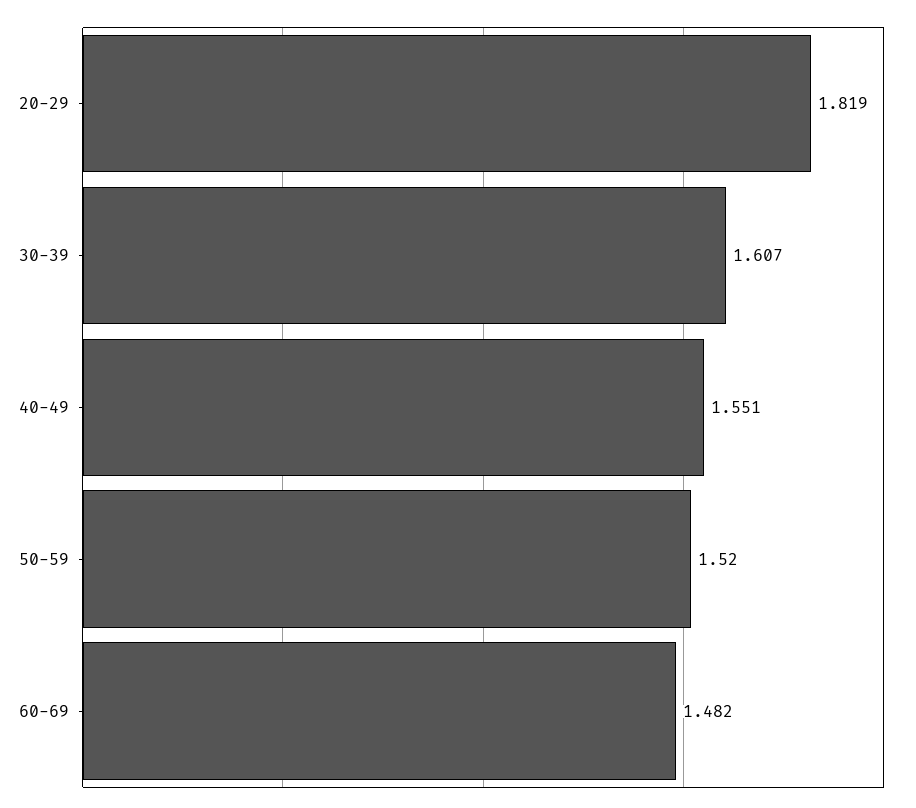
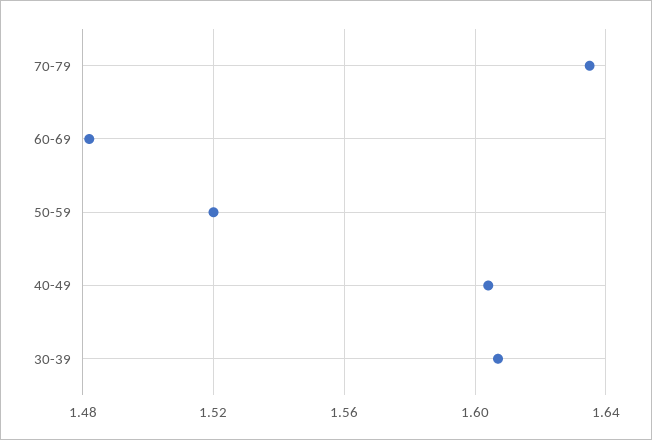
20-29: 1.819 -> none
40-49: 1.551 -> 1.605
70-79: none -> 1.635

